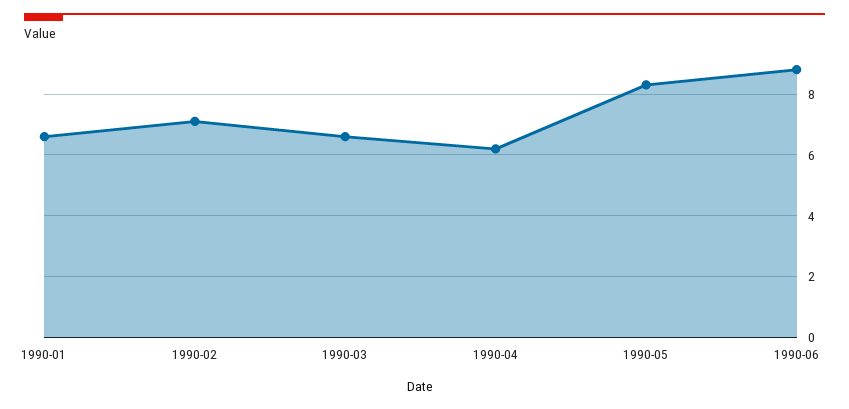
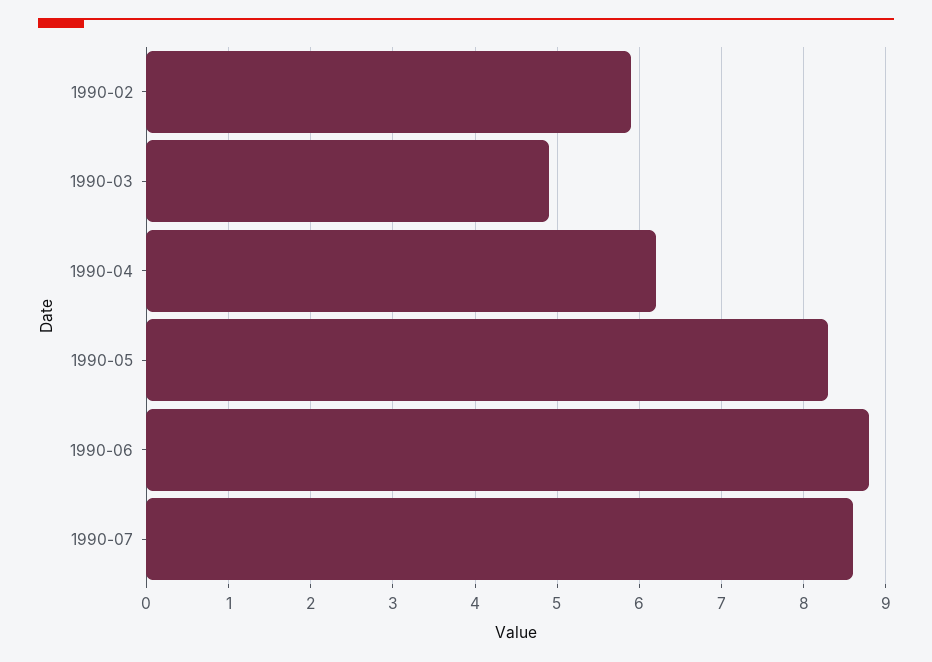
1990-01: 6.5 -> none
1990-02: 7 -> 5.9
1990-03: 6.5 -> 4.9
1990-07: none -> 8.6

